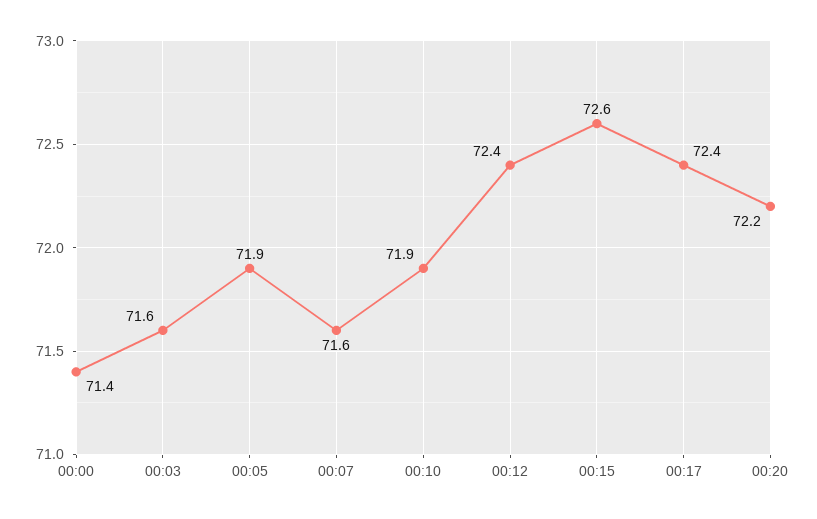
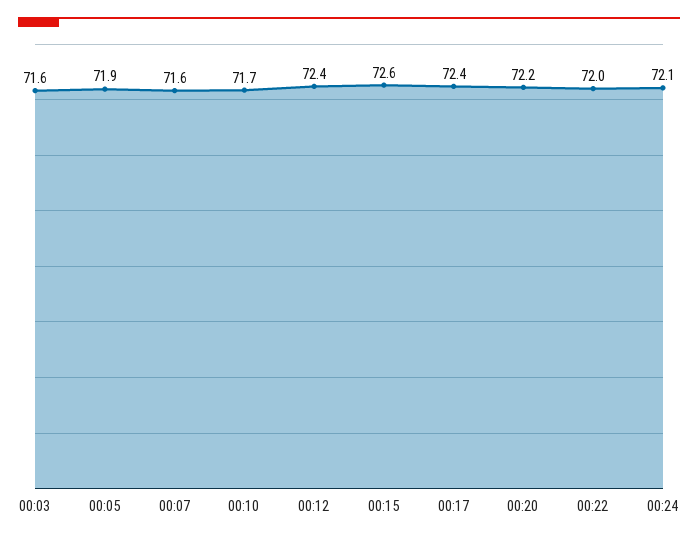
00:00: 71.4 -> none
00:10: 71.9 -> 71.7
00:22: none -> 72
00:24: none -> 72.1

